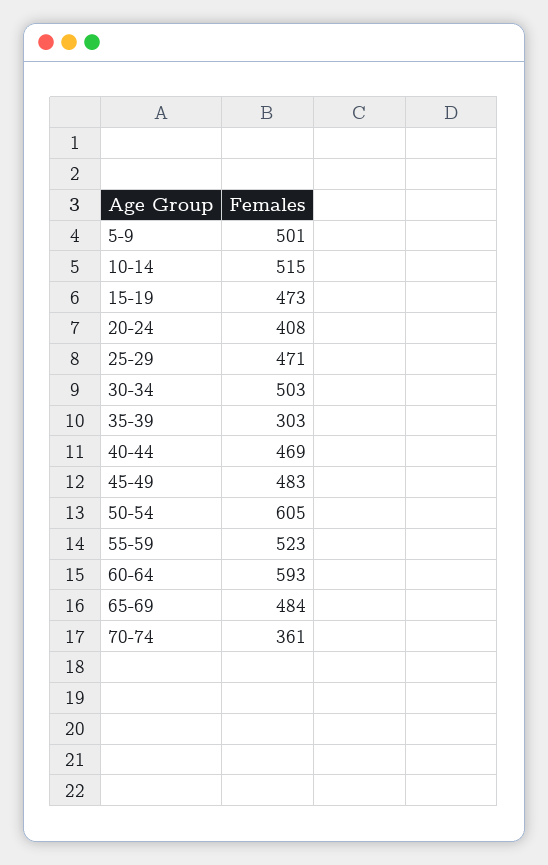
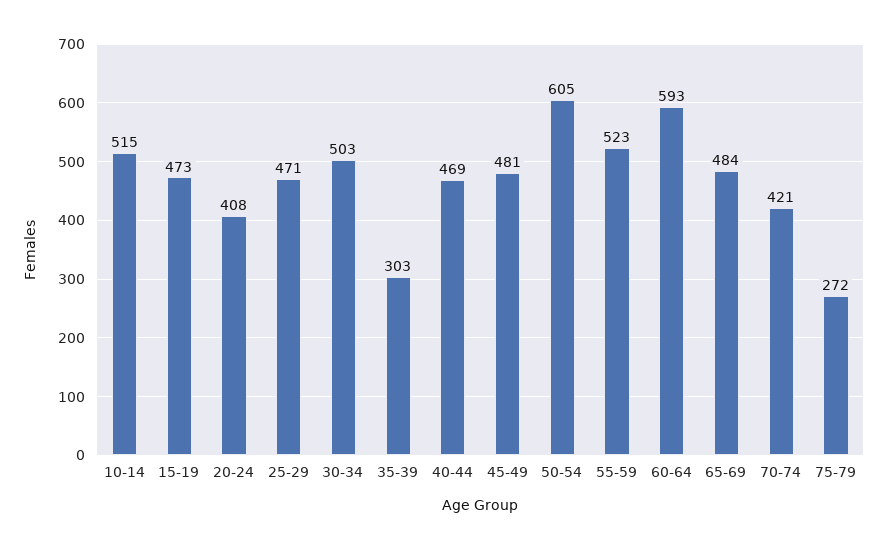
5-9: 501 -> none
45-49: 483 -> 481
70-74: 361 -> 421
75-79: none -> 272

